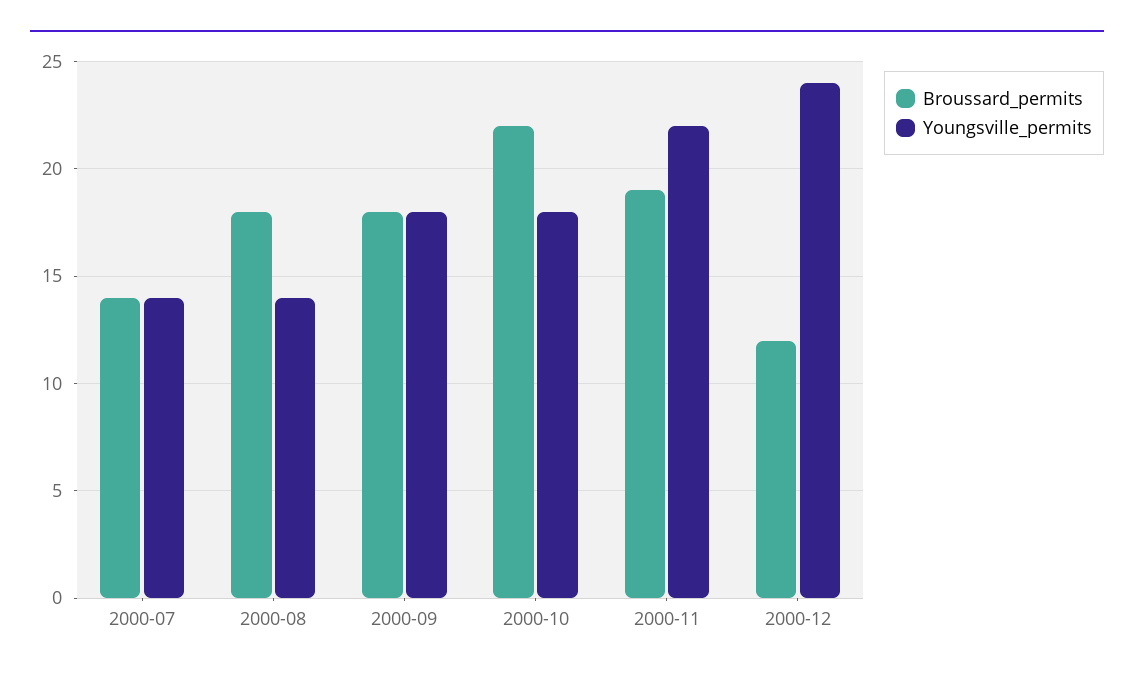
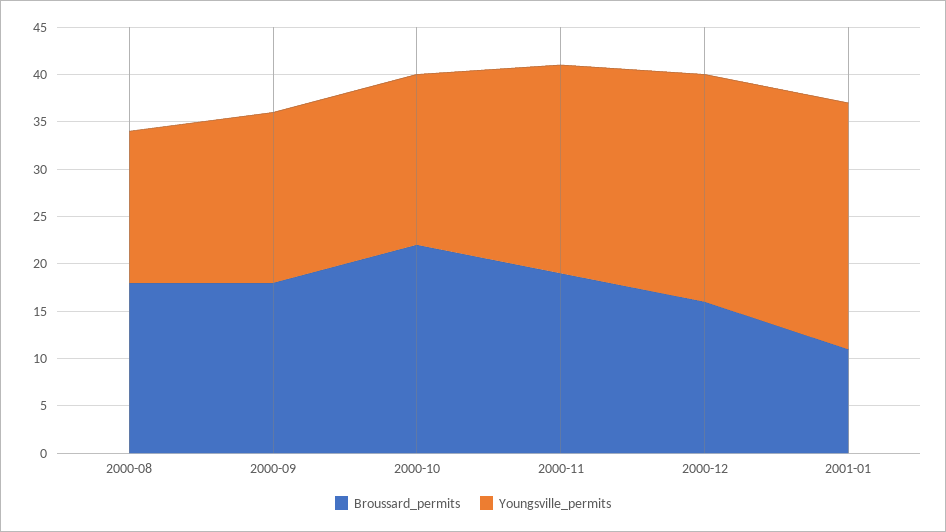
Broussard_permits, 2000-07: 14 -> none
Youngsville_permits, 2000-07: 14 -> none
Youngsville_permits, 2000-08: 14 -> 16
Broussard_permits, 2000-12: 12 -> 16
Broussard_permits, 2001-01: none -> 11
Youngsville_permits, 2001-01: none -> 26

